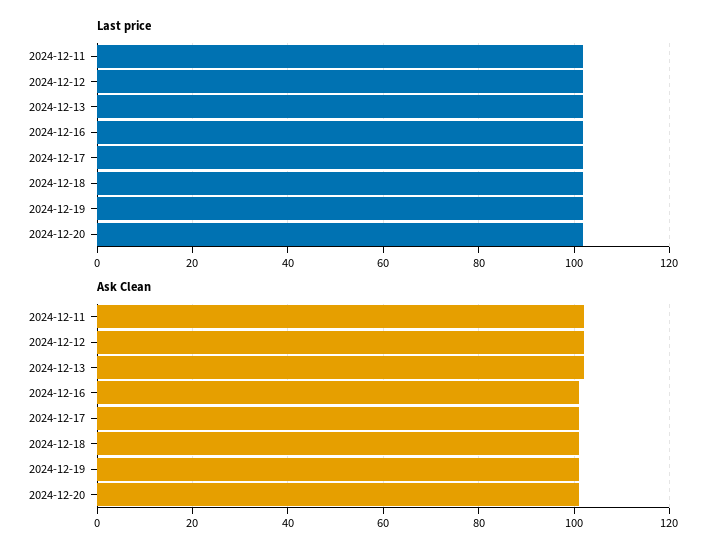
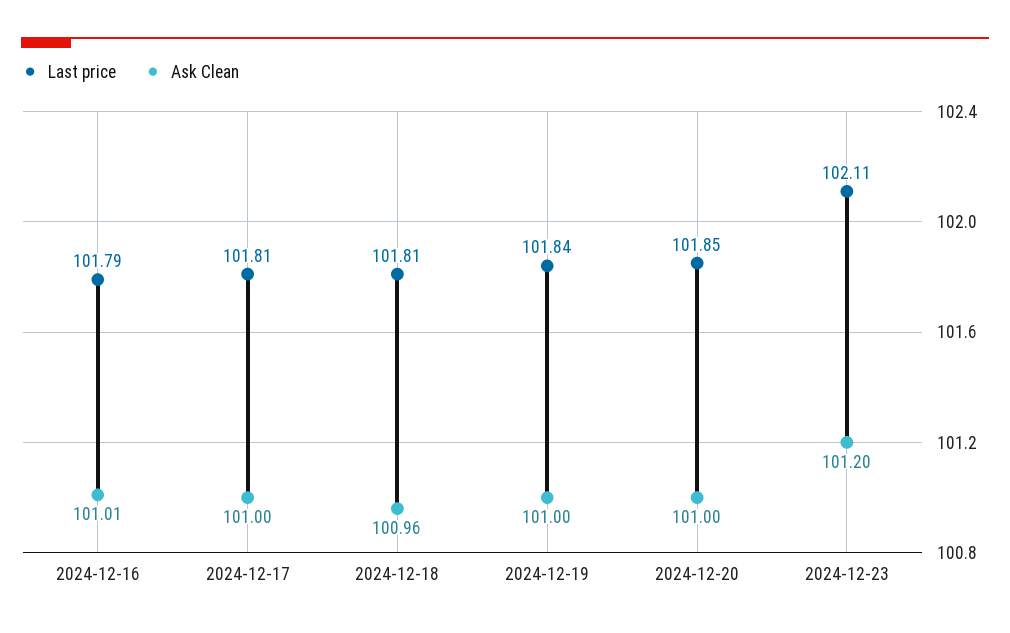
Last price, 2024-12-11: 102 -> none
Last price, 2024-12-12: 102 -> none
Last price, 2024-12-13: 102 -> none
Ask Clean, 2024-12-11: 102 -> none
Ask Clean, 2024-12-12: 102 -> none
Ask Clean, 2024-12-13: 102 -> none
Last price, 2024-12-23: none -> 102.11
Ask Clean, 2024-12-23: none -> 101.2

